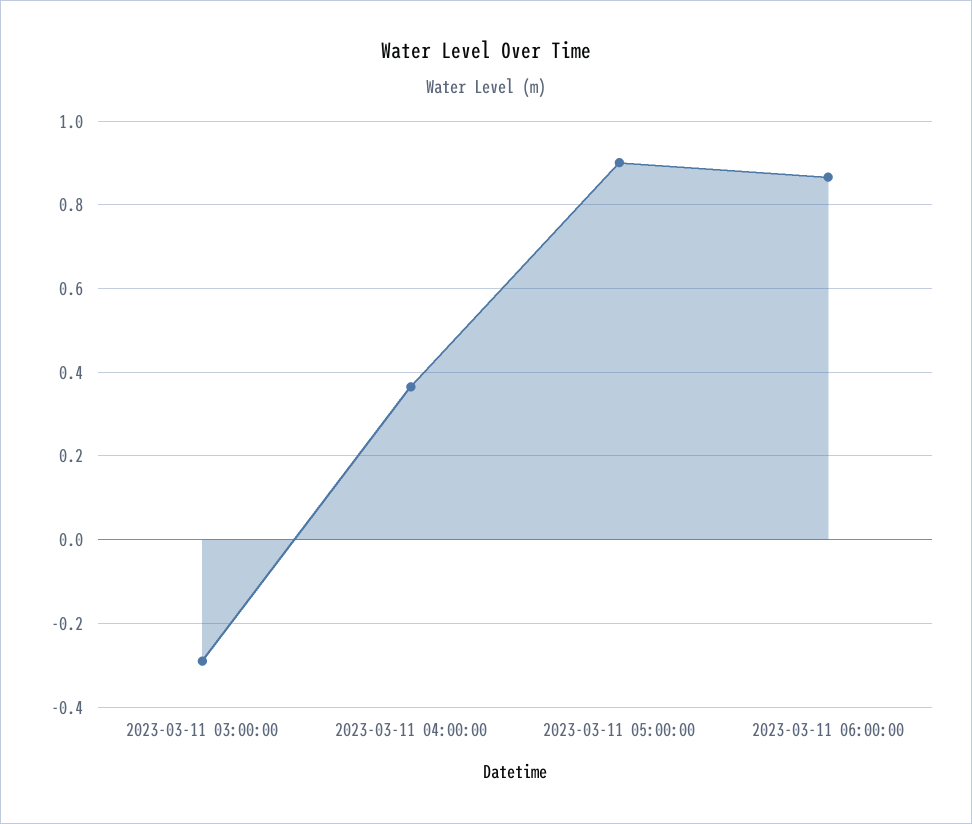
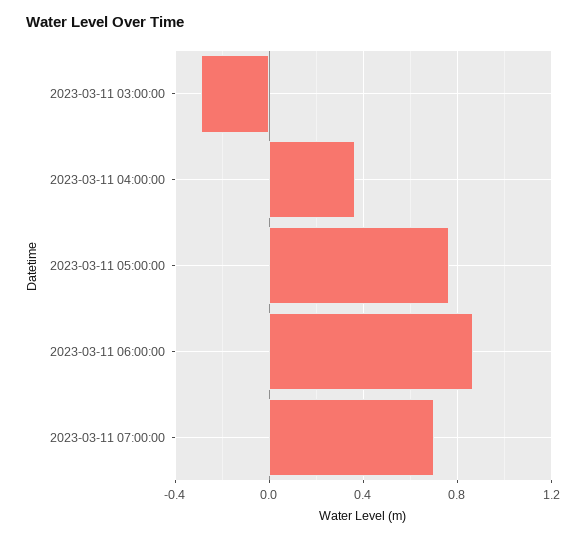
2023-03-11 05:00:00: 0.9 -> 0.75
2023-03-11 07:00:00: none -> 0.7

